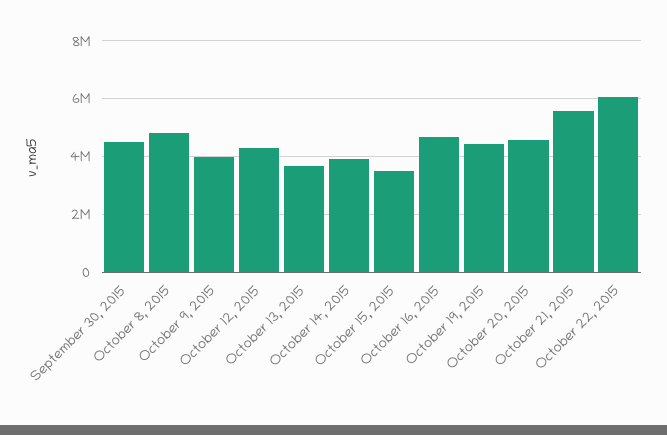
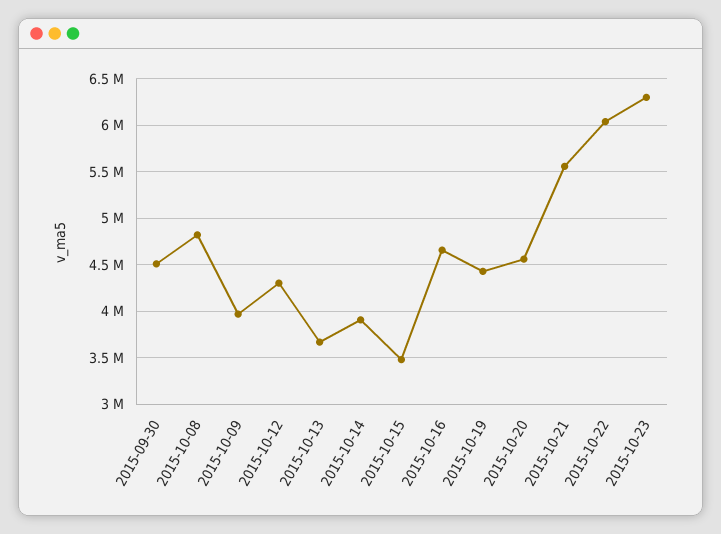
2015-10-23: none -> 6300000

